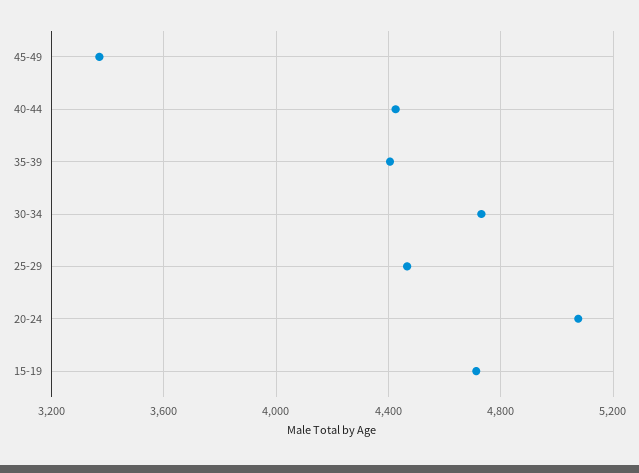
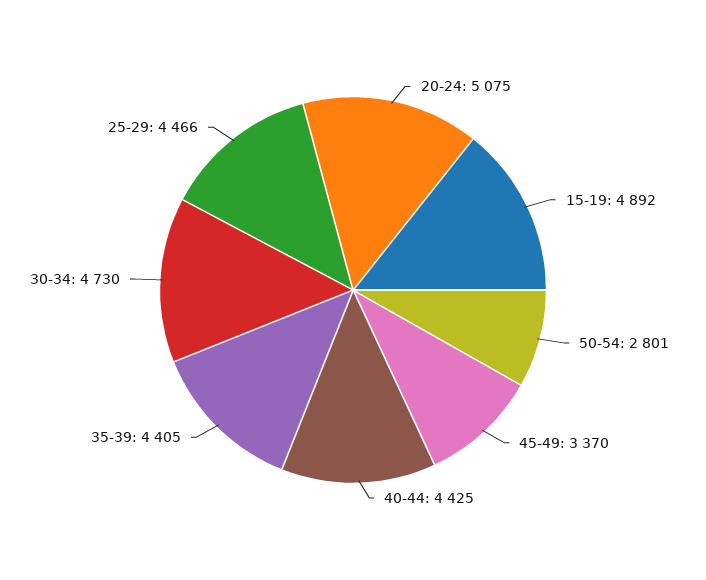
15-19: 4700 -> 4892
50-54: none -> 2801

